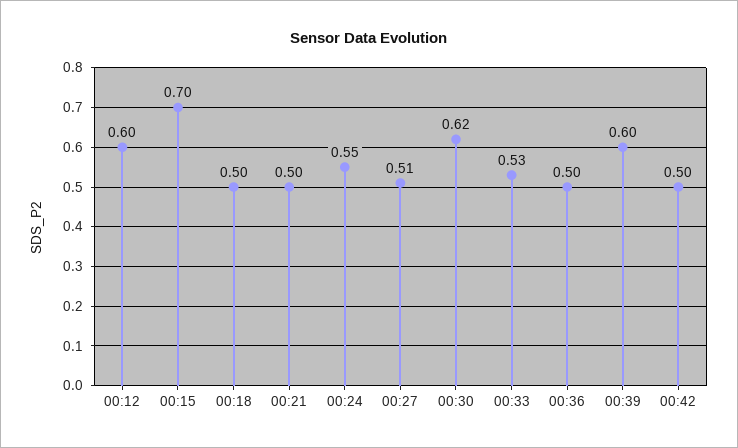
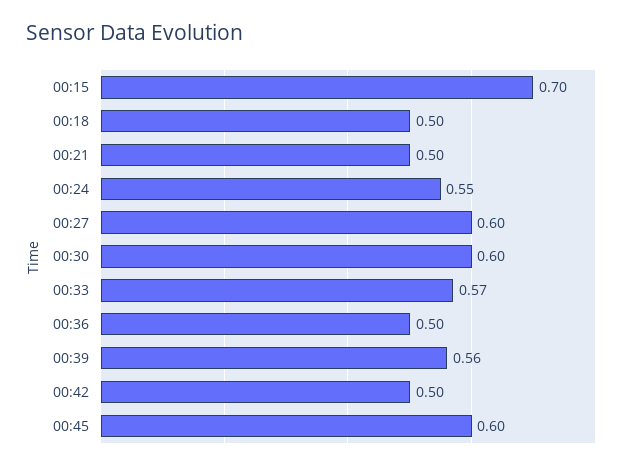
00:12: 0.6 -> none
00:27: 0.51 -> 0.6
00:30: 0.62 -> 0.6
00:33: 0.53 -> 0.57
00:39: 0.6 -> 0.56
00:45: none -> 0.6

